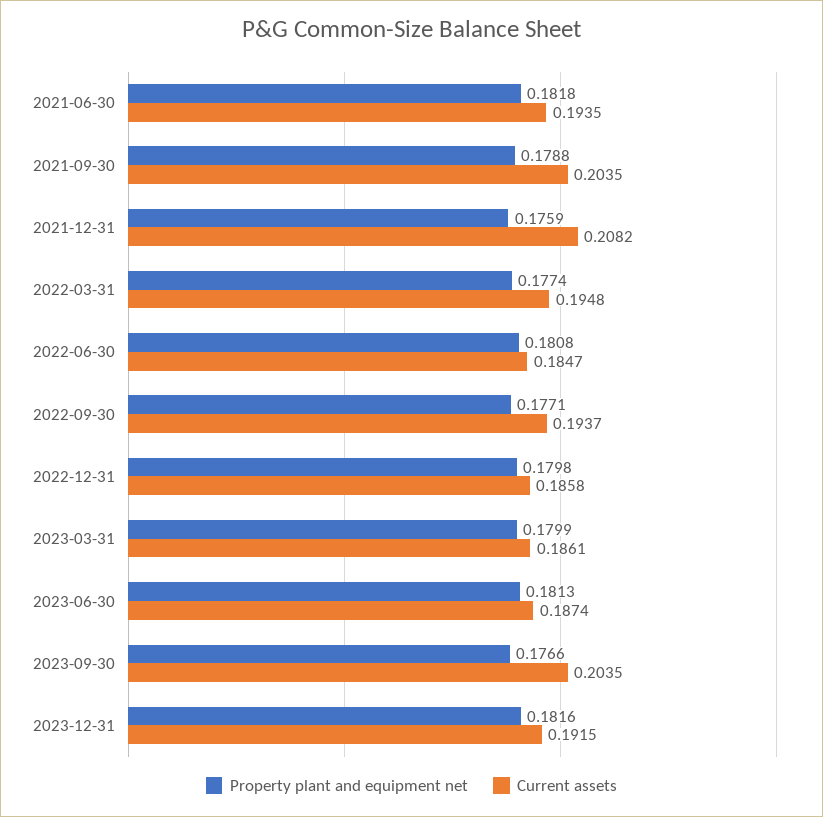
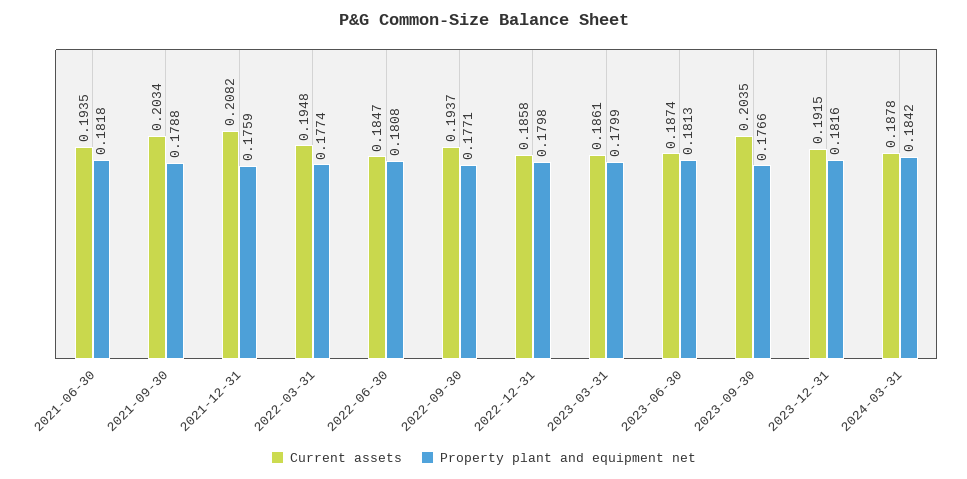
Current assets, 2021-09-30: 0.2035 -> 0.2034
Current assets, 2024-03-31: none -> 0.1878
Property plant and equipment net, 2024-03-31: none -> 0.1842

